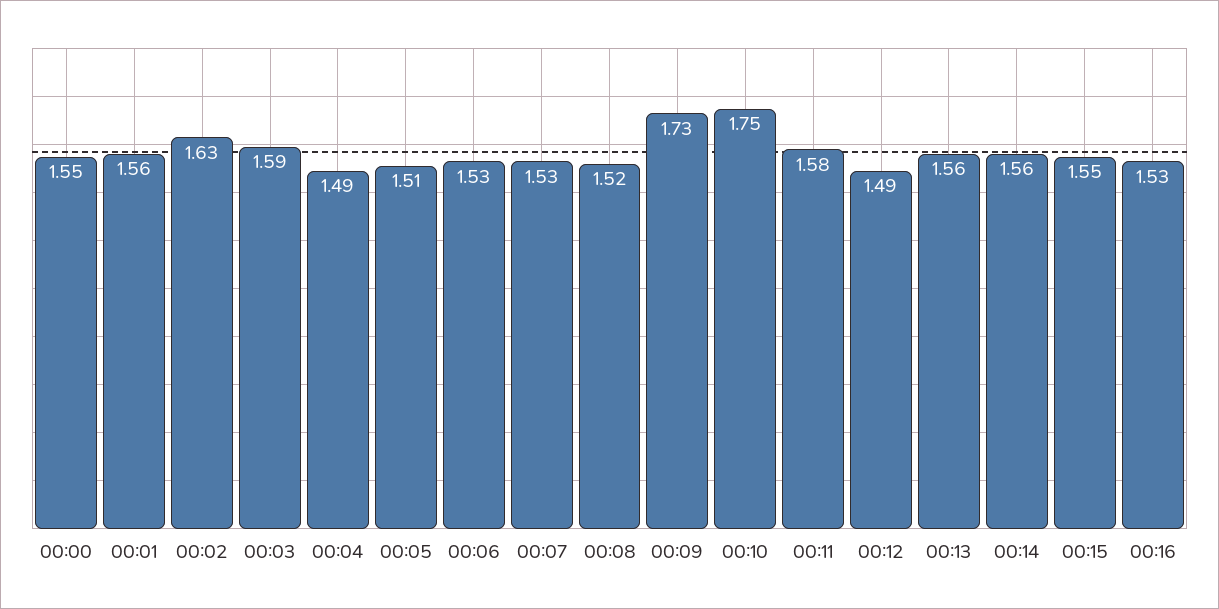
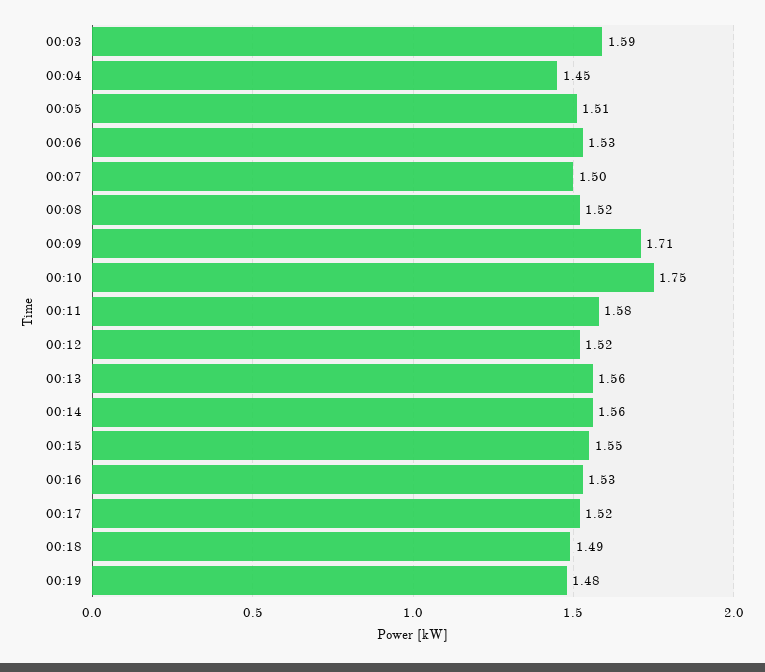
00:00: 1.55 -> none
00:01: 1.56 -> none
00:02: 1.63 -> none
00:04: 1.49 -> 1.45
00:07: 1.53 -> 1.5
00:09: 1.73 -> 1.71
00:12: 1.49 -> 1.52
00:17: none -> 1.52
00:18: none -> 1.49
00:19: none -> 1.48

